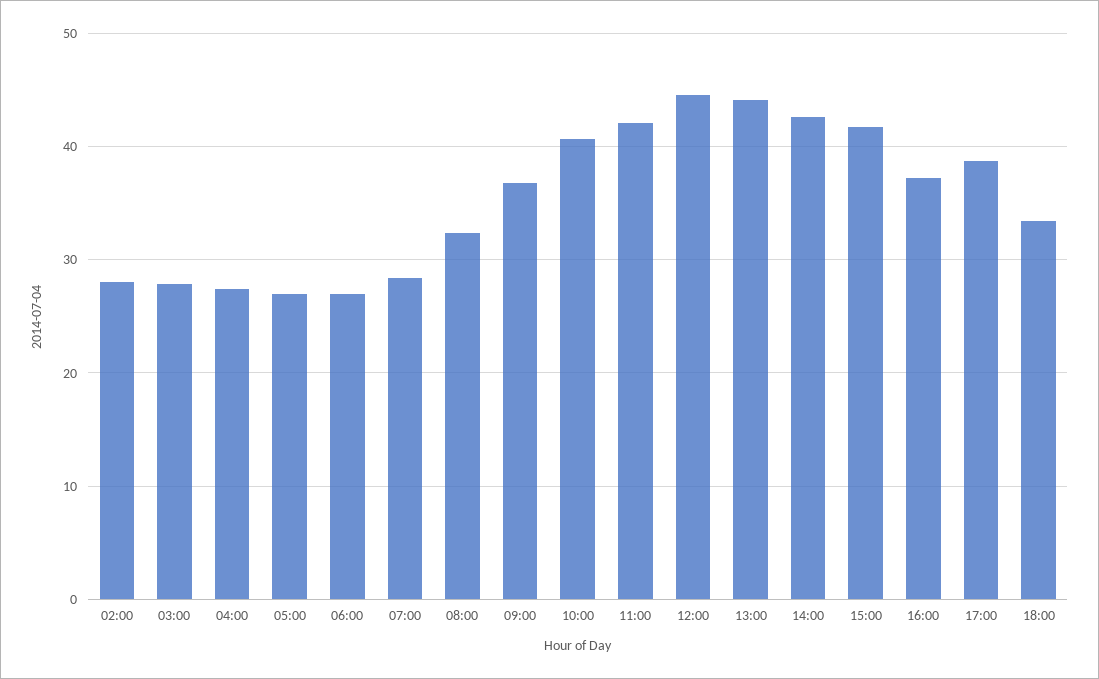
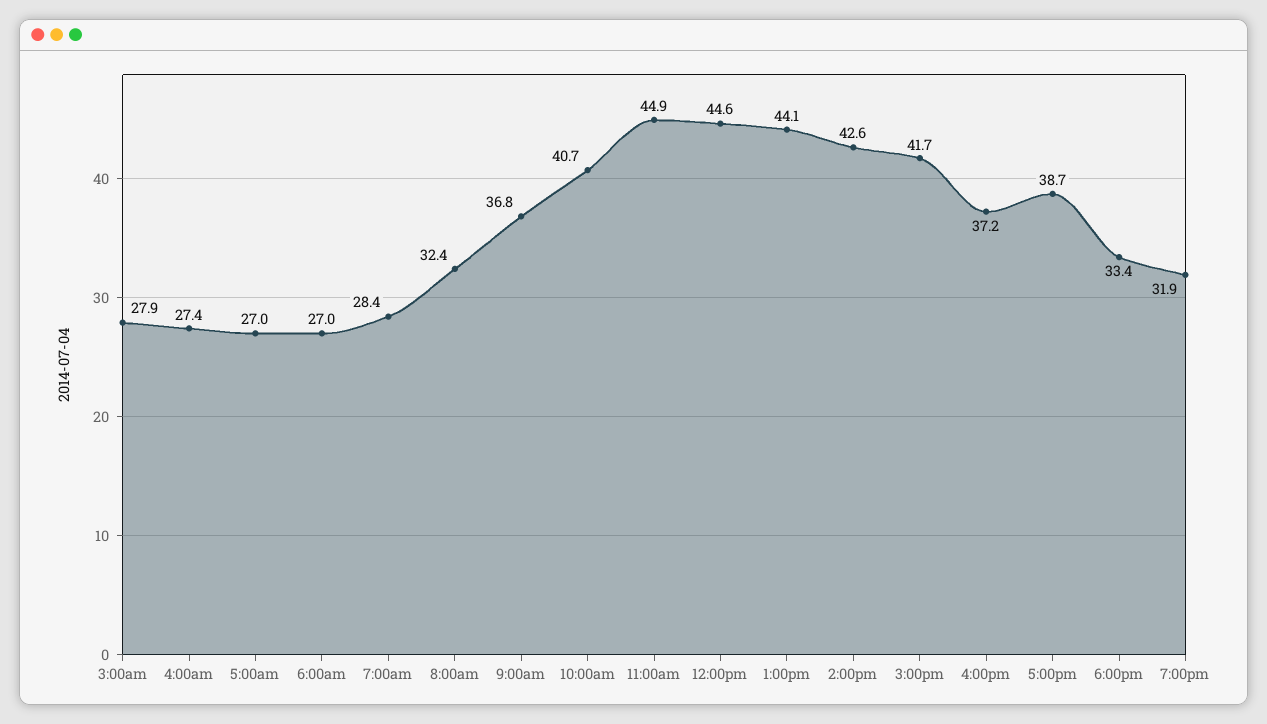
02:00: 28 -> none
11:00: 42 -> 44.9
7:00pm: none -> 31.9

